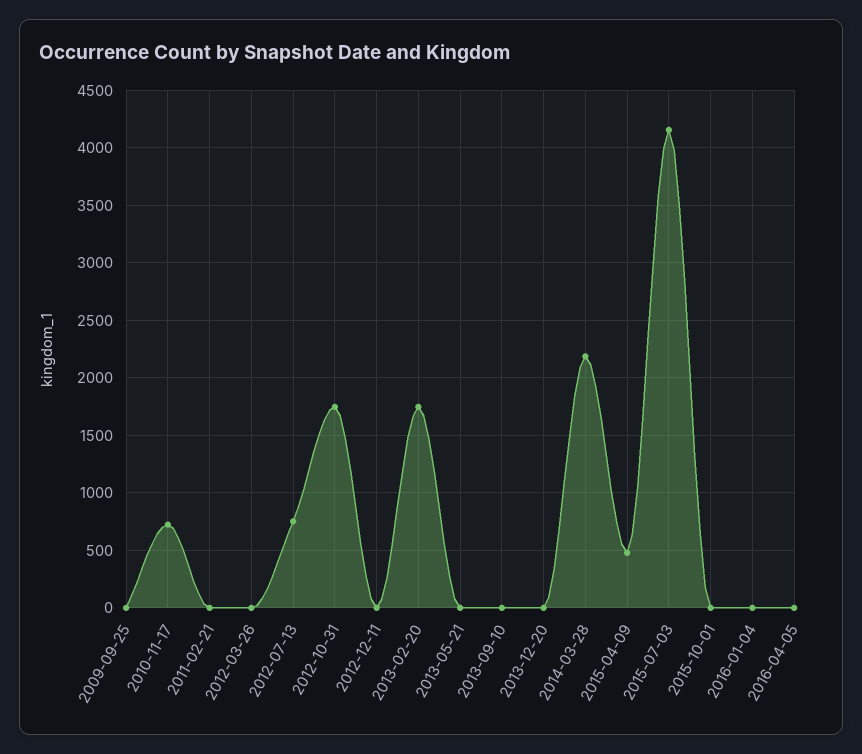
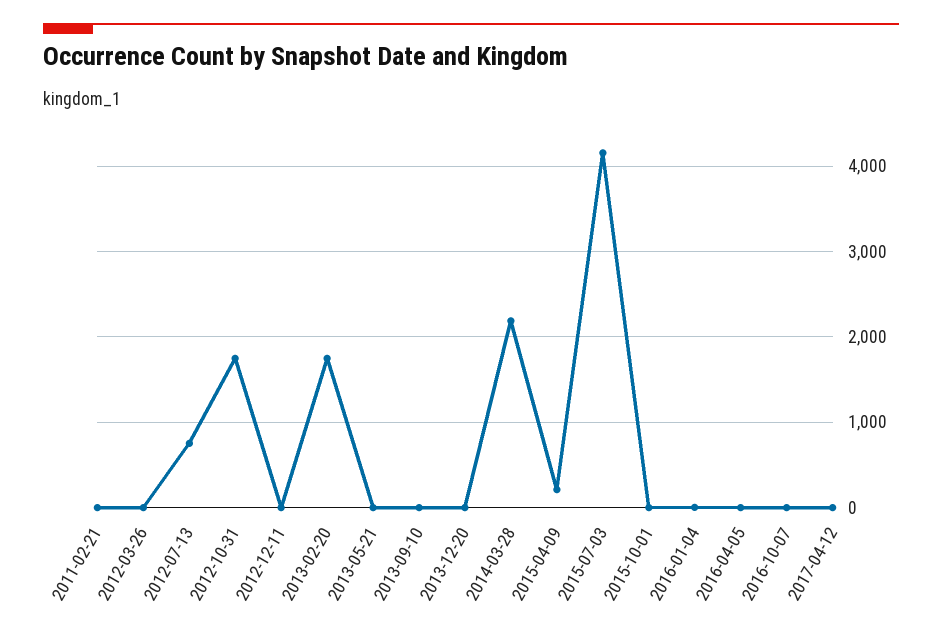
2009-09-25: 0 -> none
2010-11-17: 700 -> none
2015-04-09: 500 -> 200
2016-10-07: none -> 0
2017-04-12: none -> 0

